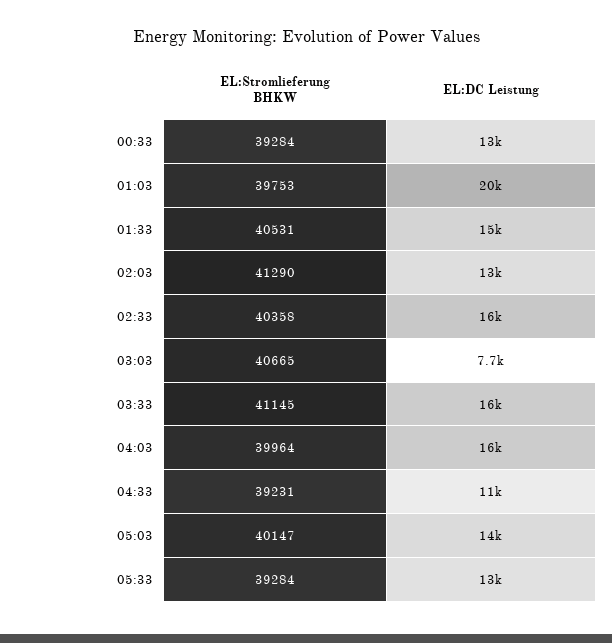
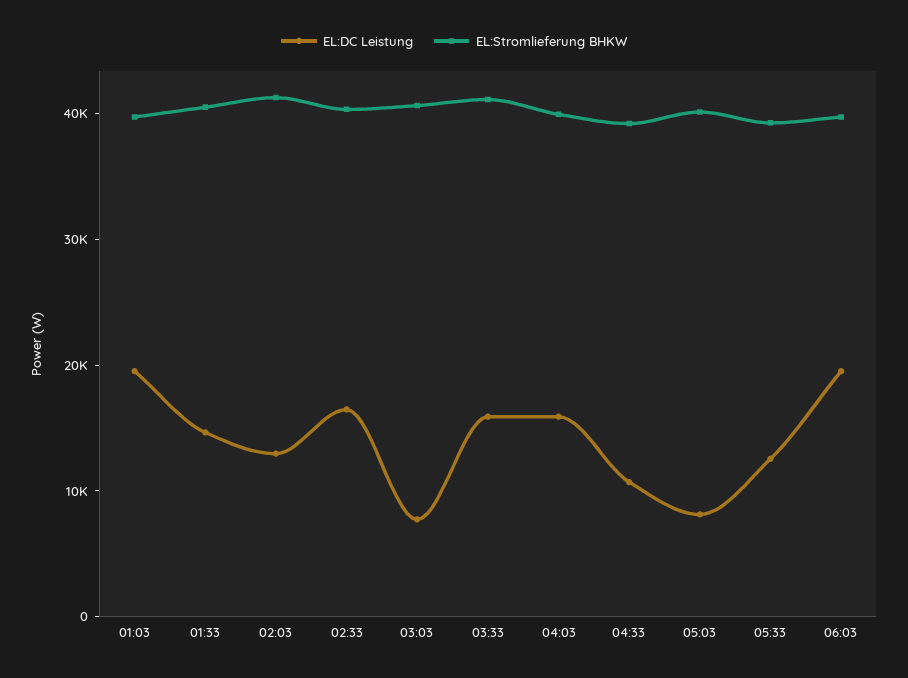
EL:Stromlieferung BHKW, 00:33: 39284 -> none
EL:DC Leistung, 00:33: 13000 -> none
EL:DC Leistung, 05:03: 14000 -> 8000
EL:DC Leistung, 06:03: none -> 20000
EL:Stromlieferung BHKW, 06:03: none -> 40000

